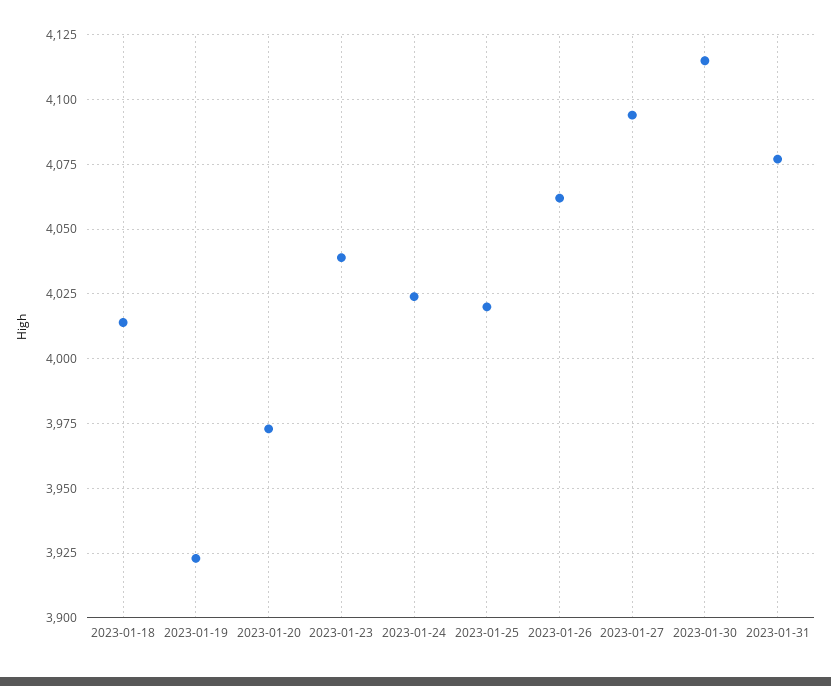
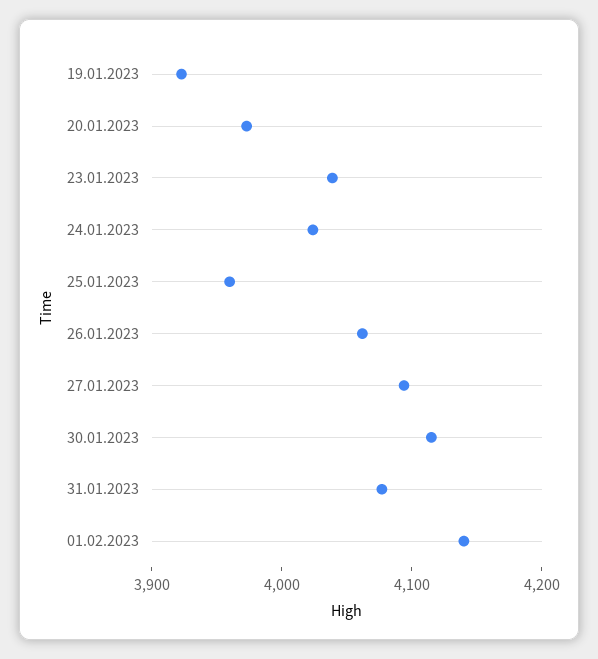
2023-01-18: 4015 -> none
2023-01-25: 4020 -> 3960
01.02.2023: none -> 4140

